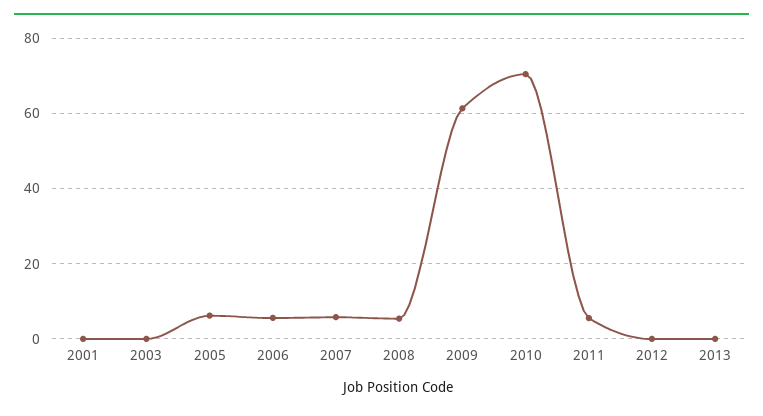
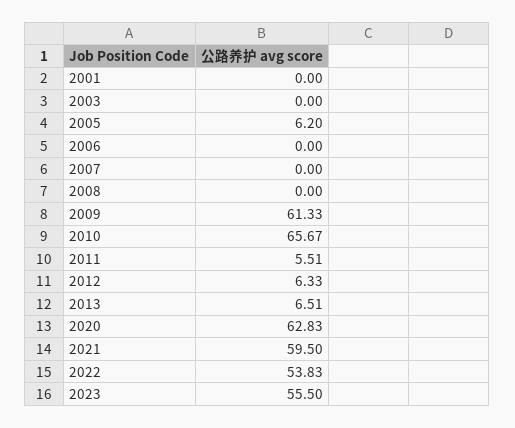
2006: 6 -> 0
2007: 6 -> 0
2008: 6 -> 0
2010: 70 -> 65.67
2012: 0 -> 6.33
2013: 0 -> 6.51
2020: none -> 62.83
2021: none -> 59.5
2022: none -> 53.83
2023: none -> 55.5

